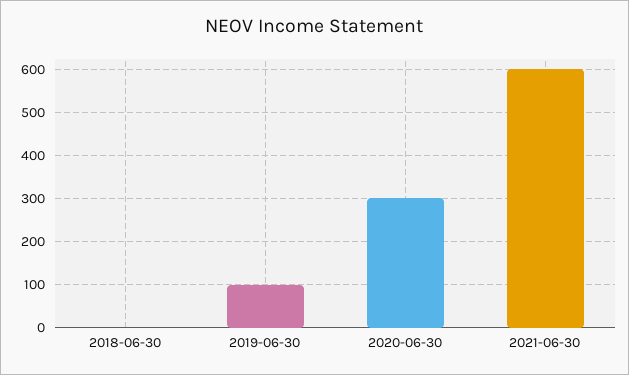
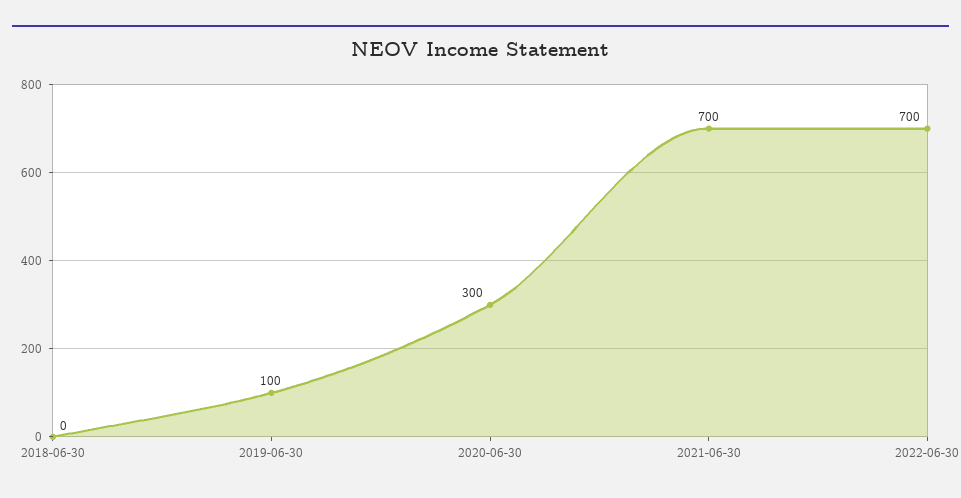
2021-06-30: 600 -> 700
2022-06-30: none -> 700

